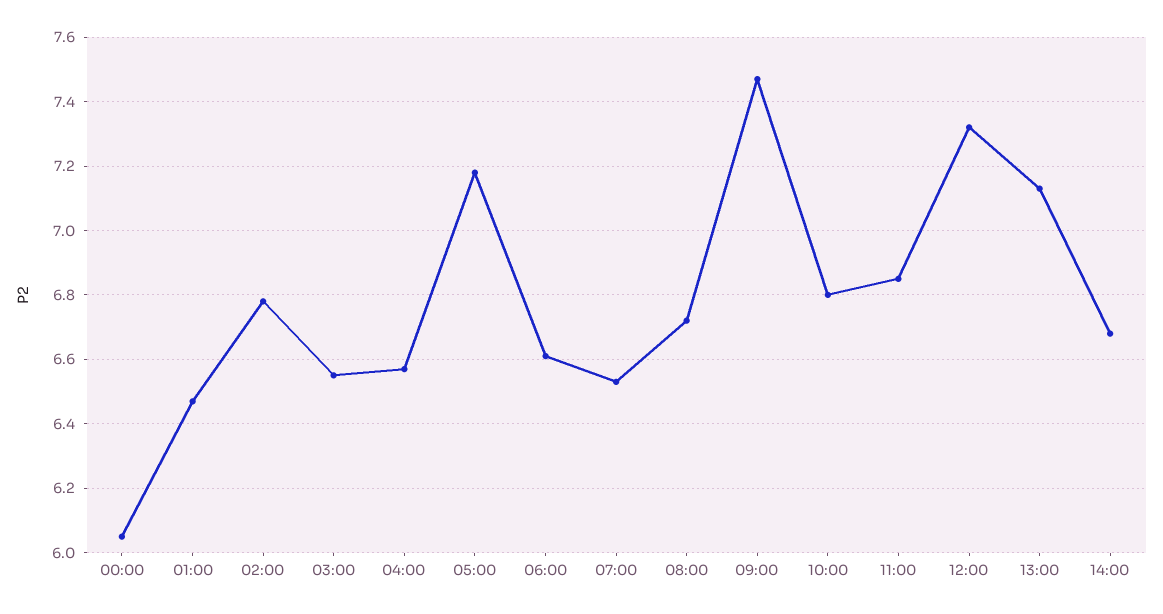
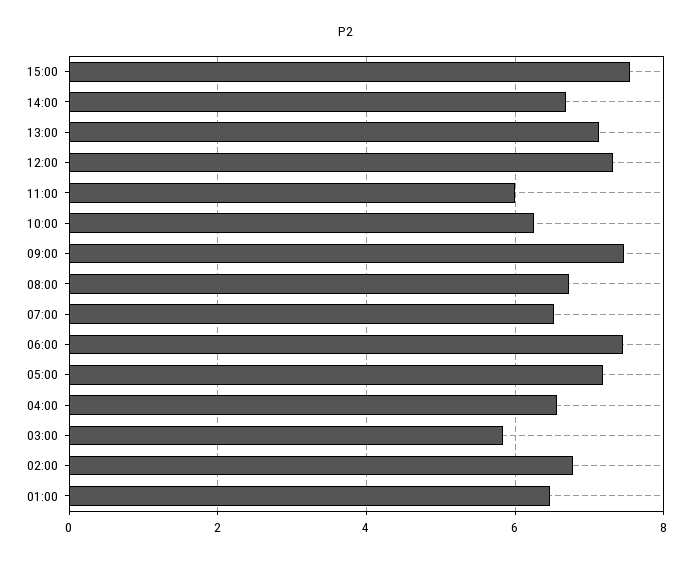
00:00: 6.05 -> none
03:00: 6.55 -> 5.8
06:00: 6.6 -> 7.4
10:00: 6.8 -> 6.2
11:00: 6.85 -> 6
15:00: none -> 7.6

